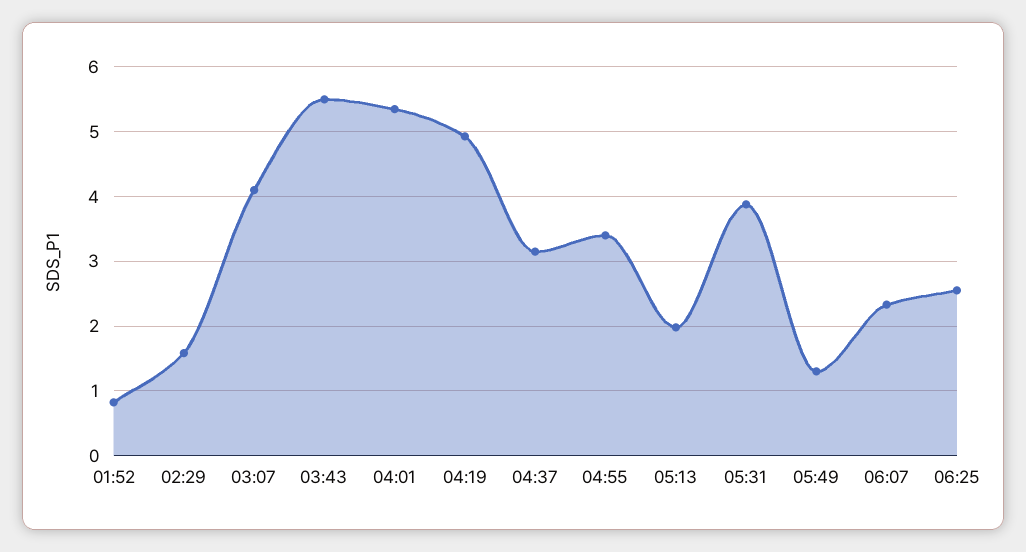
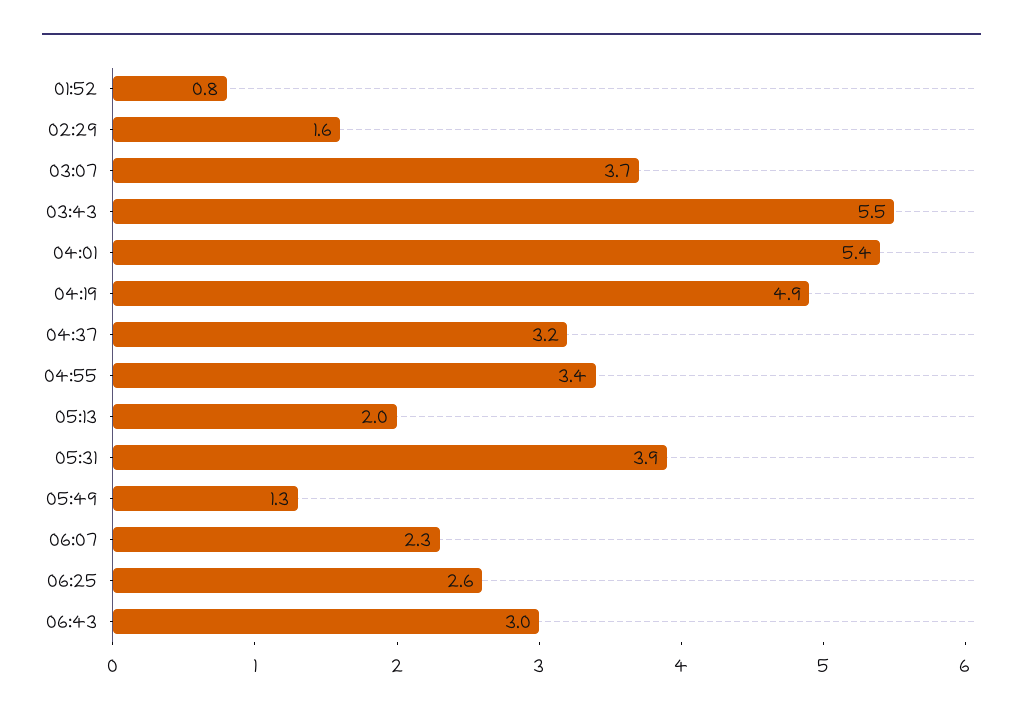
03:07: 4.1 -> 3.7
06:43: none -> 3

